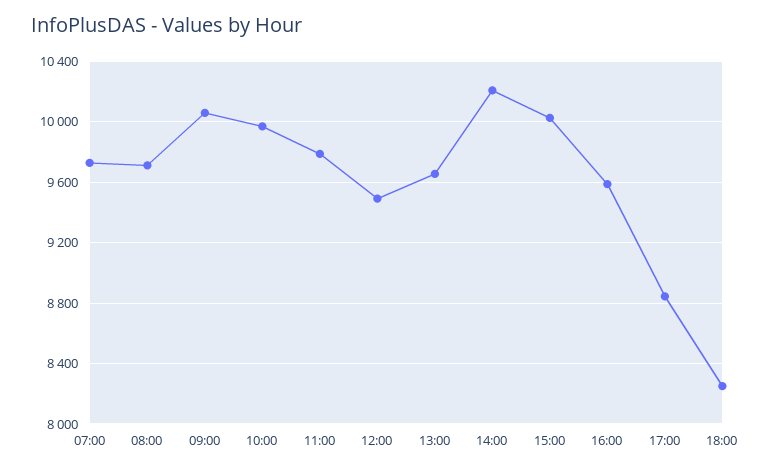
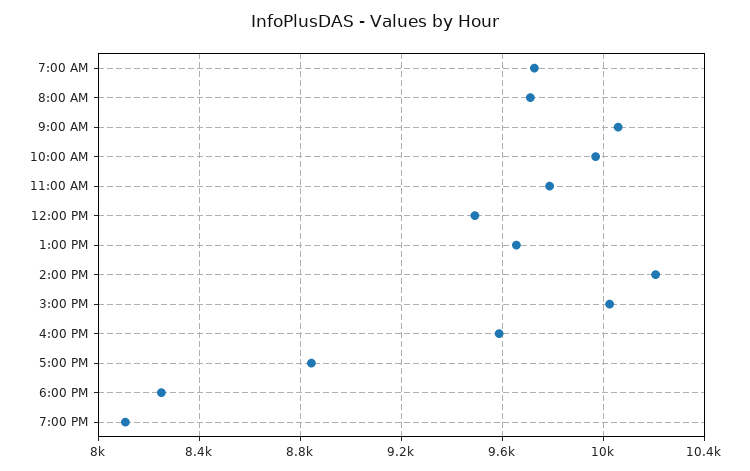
7:00 PM: none -> 8100

